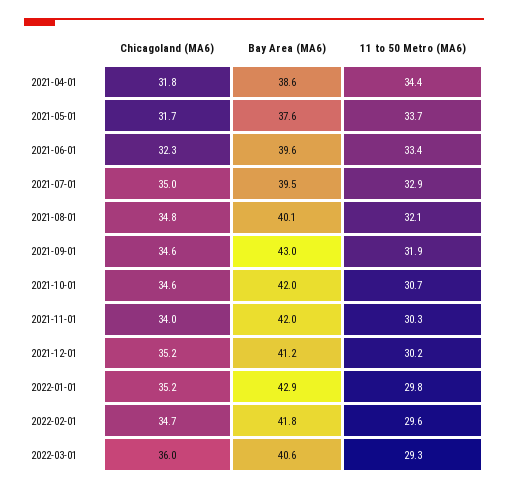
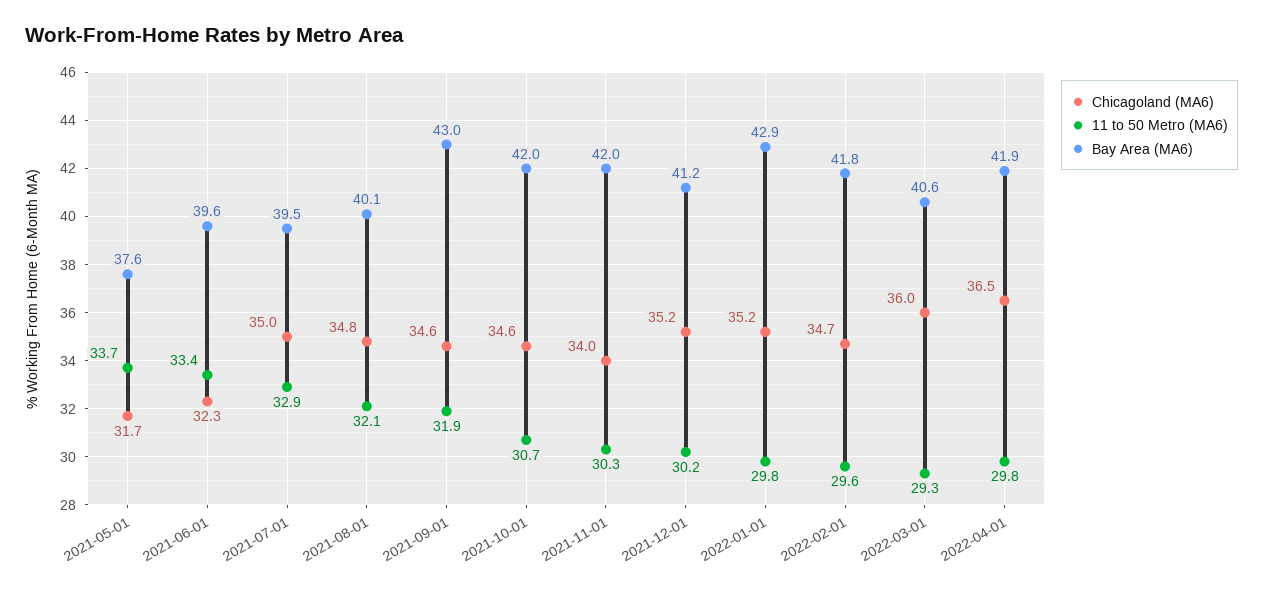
Chicagoland (MA6), 2021-04-01: 31.8 -> none
Bay Area (MA6), 2021-04-01: 38.6 -> none
11 to 50 Metro (MA6), 2021-04-01: 34.4 -> none
Chicagoland (MA6), 2022-04-01: none -> 36.5
11 to 50 Metro (MA6), 2022-04-01: none -> 29.8
Bay Area (MA6), 2022-04-01: none -> 41.9

